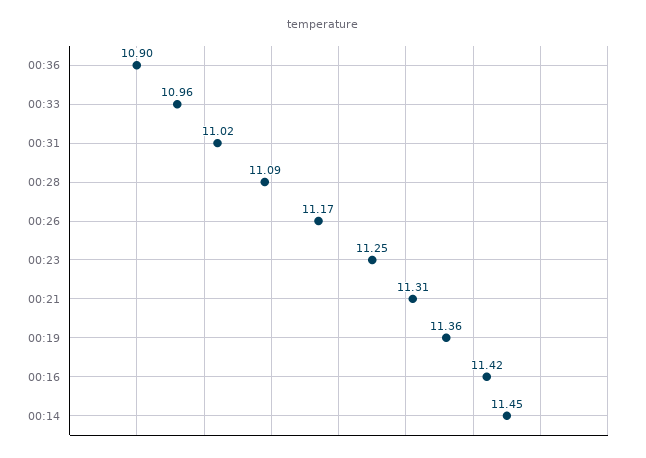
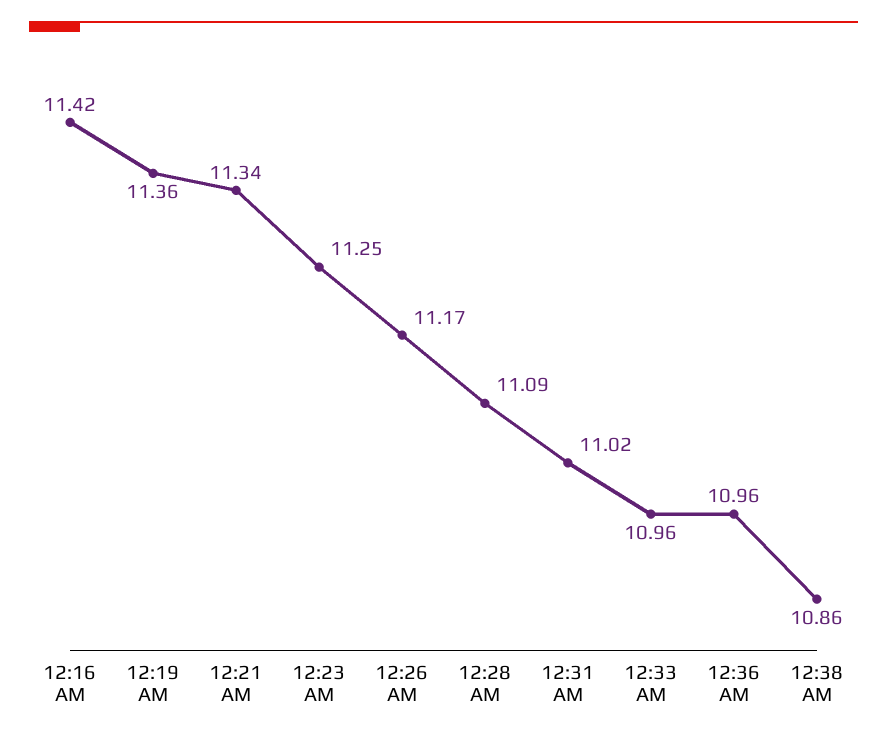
00:36: 10.9 -> 10.96
00:21: 11.31 -> 11.34
00:14: 11.45 -> none
12:38 AM: none -> 10.86

